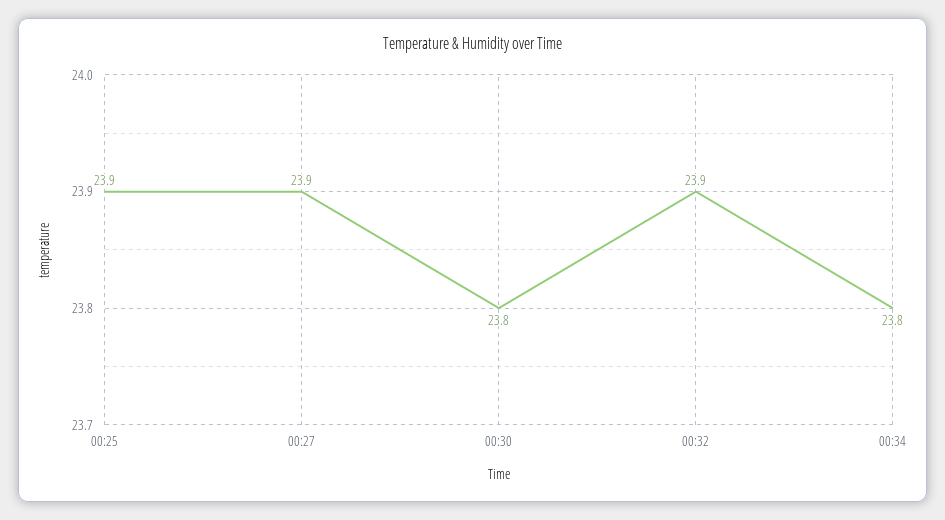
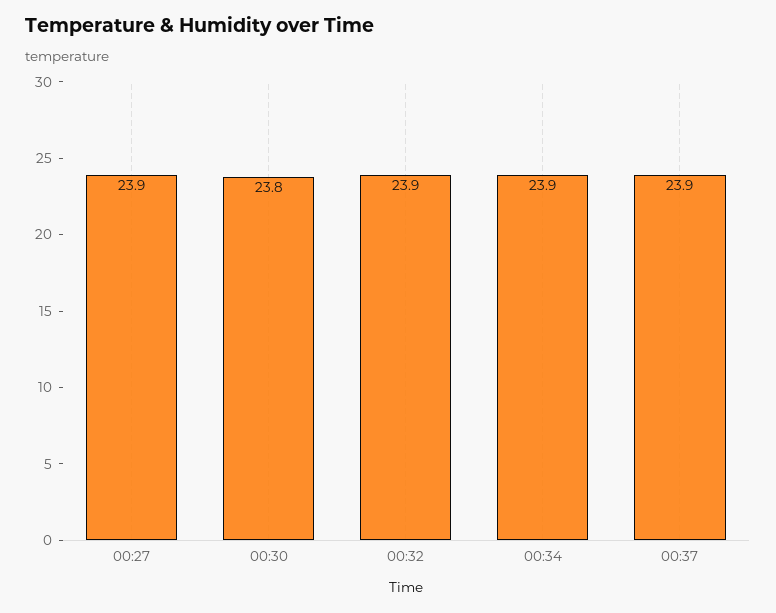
00:25: 23.9 -> none
00:34: 23.8 -> 23.9
00:37: none -> 23.9

